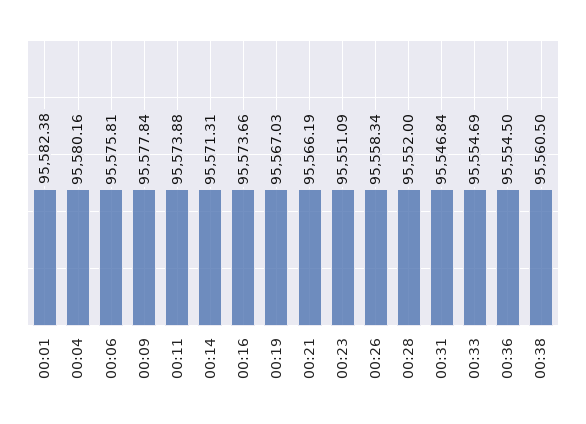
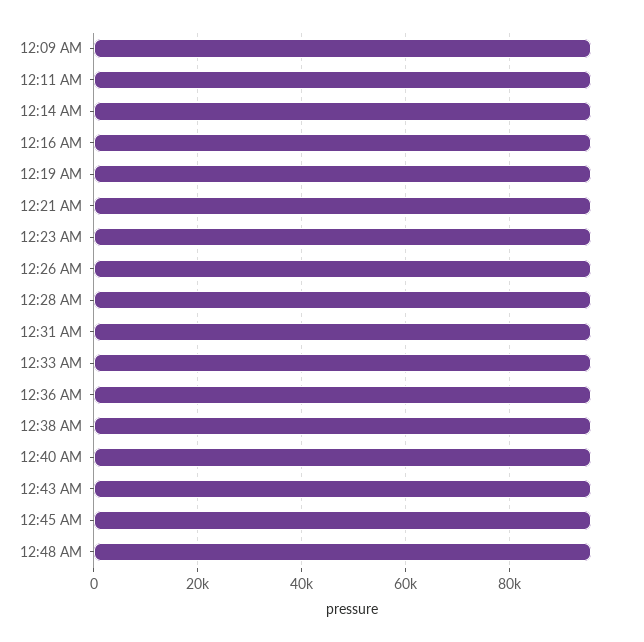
00:01: 95582.38 -> none
00:04: 95580.16 -> none
00:06: 95575.81 -> none
12:40 AM: none -> 96000
12:43 AM: none -> 96000
12:45 AM: none -> 96000
12:48 AM: none -> 96000

